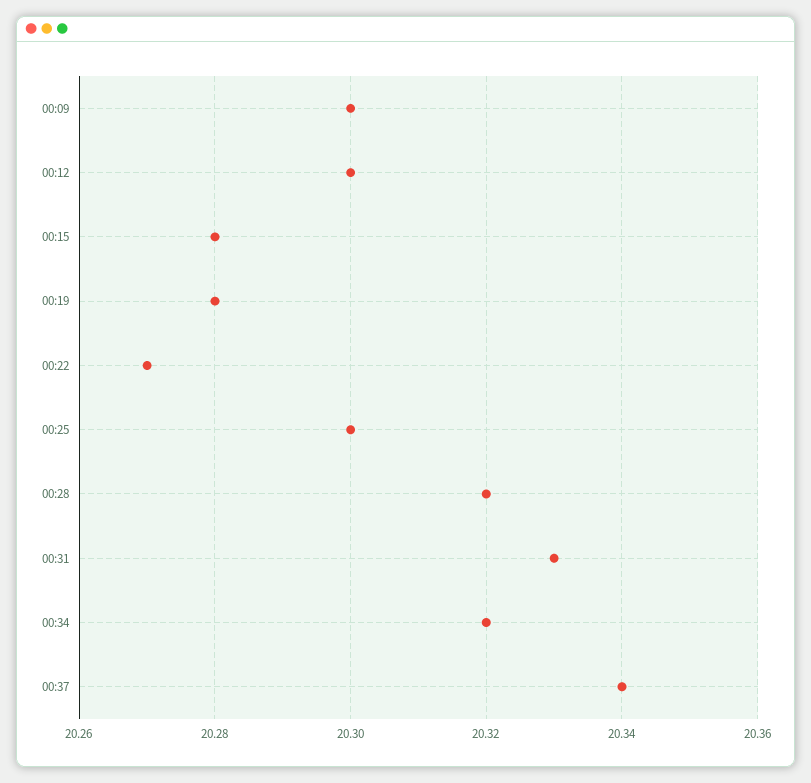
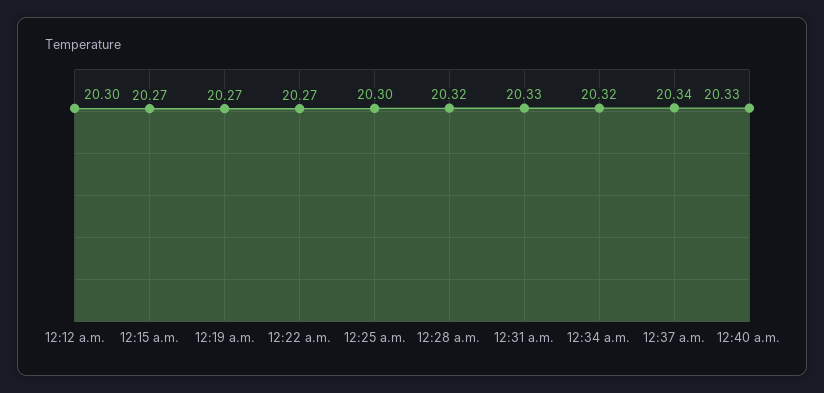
00:09: 20.3 -> none
00:15: 20.28 -> 20.27
00:19: 20.28 -> 20.27
12:40 a.m.: none -> 20.33

